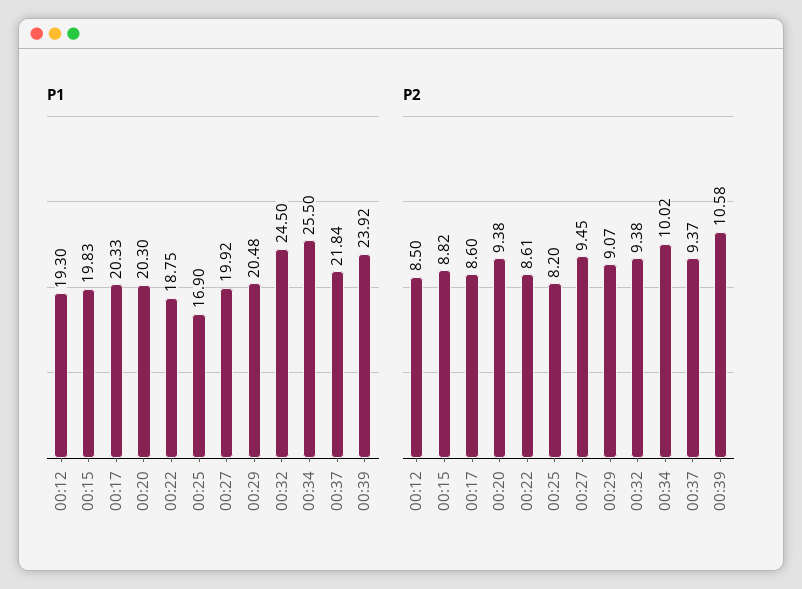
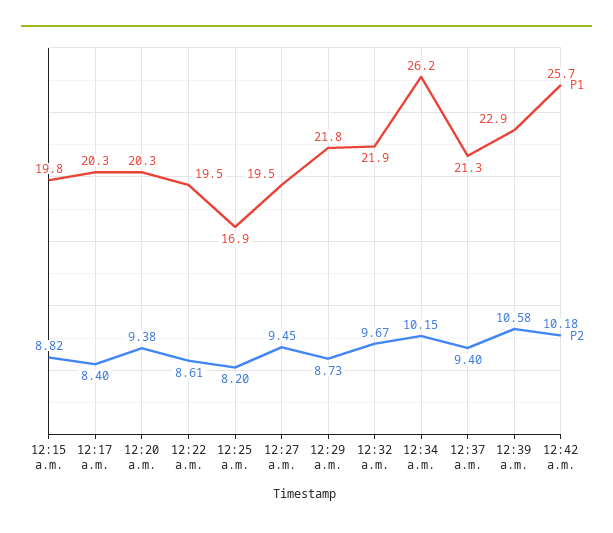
P1, 00:12: 19.3 -> none
P1, 00:22: 18.75 -> 19.5
P1, 00:27: 19.92 -> 19.5
P1, 00:29: 20.48 -> 21.8
P1, 00:32: 24.5 -> 21.9
P1, 00:34: 25.5 -> 26.2
P1, 00:37: 21.84 -> 21.3
P1, 00:39: 23.92 -> 22.9
P2, 00:12: 8.5 -> none
P2, 00:17: 8.6 -> 8.4
P2, 00:29: 9.07 -> 8.73
P2, 00:32: 9.38 -> 9.67
P2, 00:34: 10.02 -> 10.15
P2, 00:37: 9.37 -> 9.4
P1, 12:42 a.m.: none -> 25.7
P2, 12:42 a.m.: none -> 10.18

